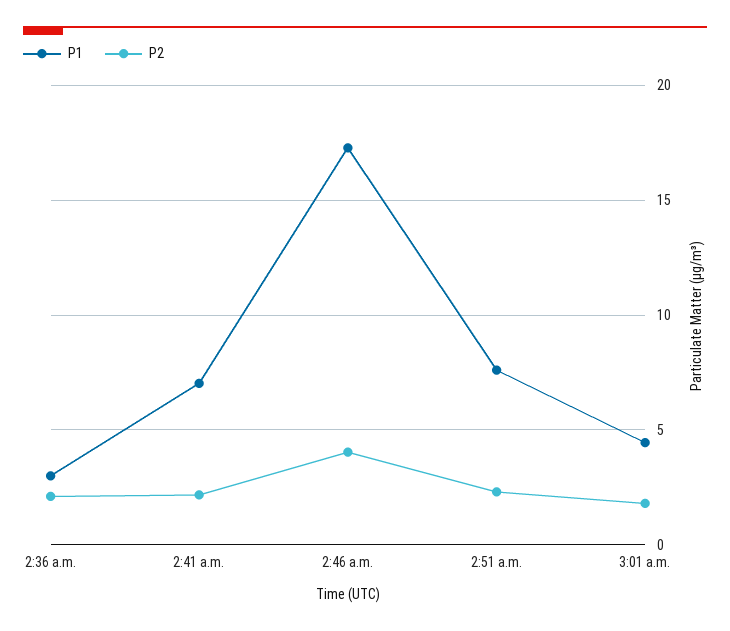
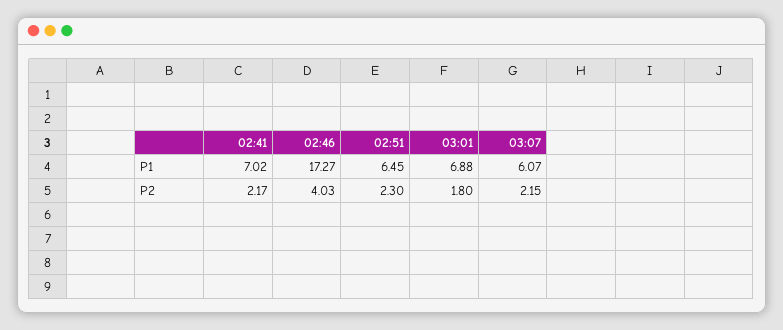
P1, 2:36 a.m.: 3 -> none
P2, 2:36 a.m.: 2 -> none
P1, 2:51 a.m.: 7.5 -> 6.45
P1, 3:01 a.m.: 4.5 -> 6.88
P1, 03:07: none -> 6.07
P2, 03:07: none -> 2.15

